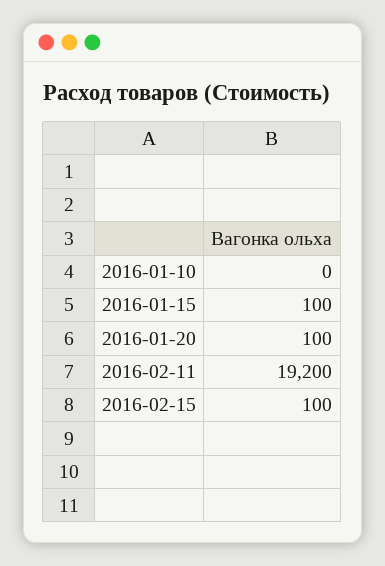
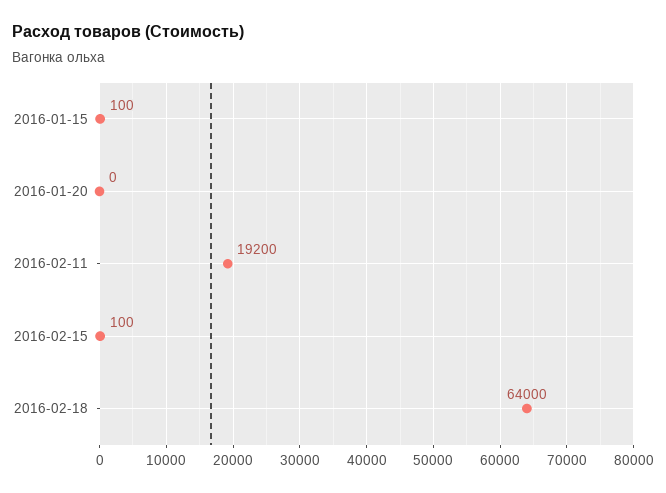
2016-01-10: 0 -> none
2016-01-20: 100 -> 0
2016-02-18: none -> 64000

